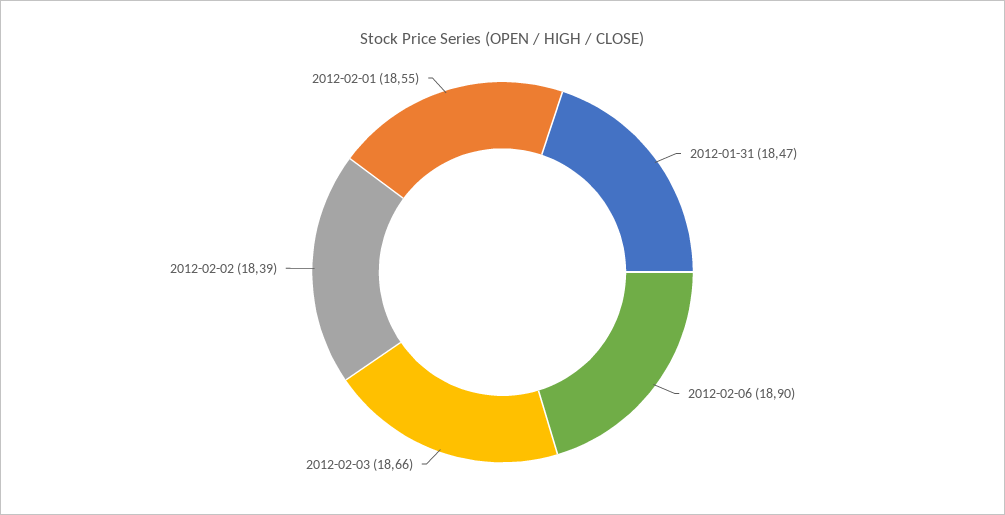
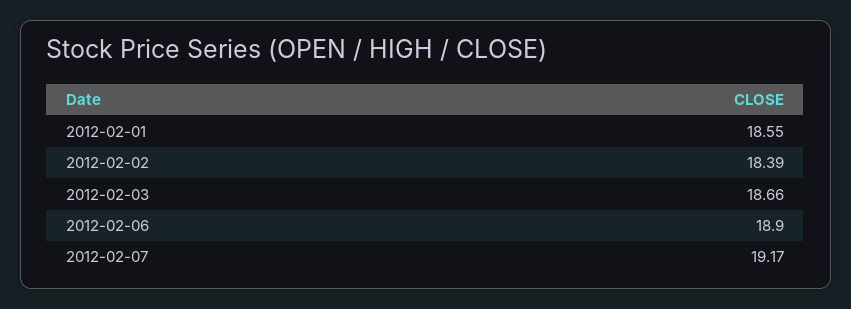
2012-01-31: 18.47 -> none
2012-02-07: none -> 19.17

